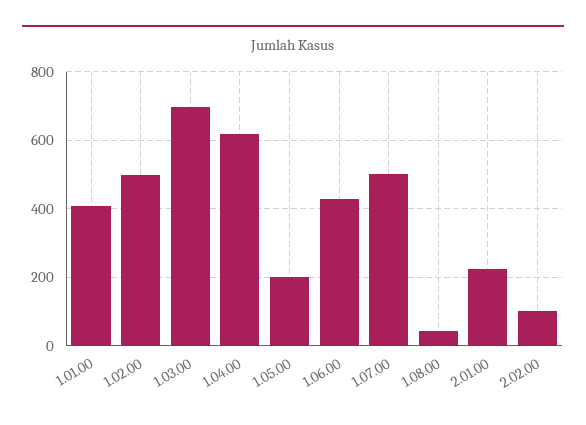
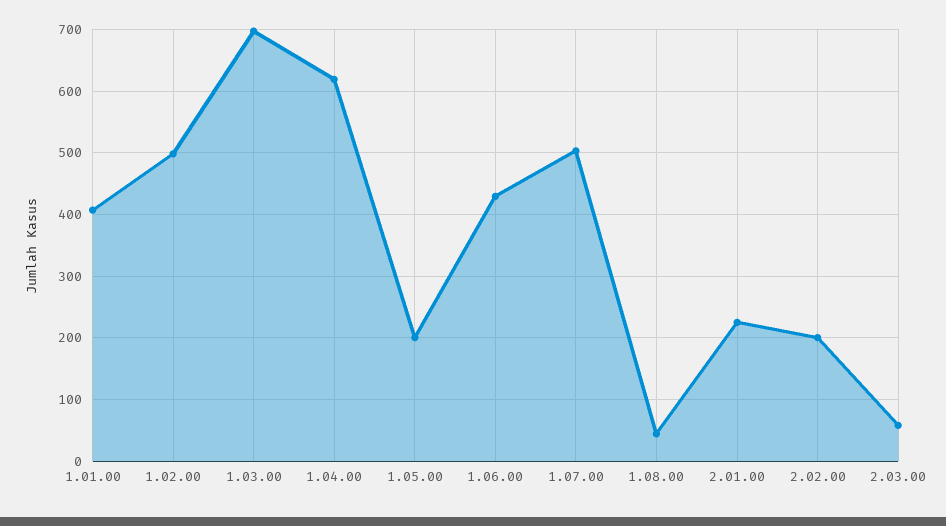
2.02.00: 100 -> 200
2.03.00: none -> 60

